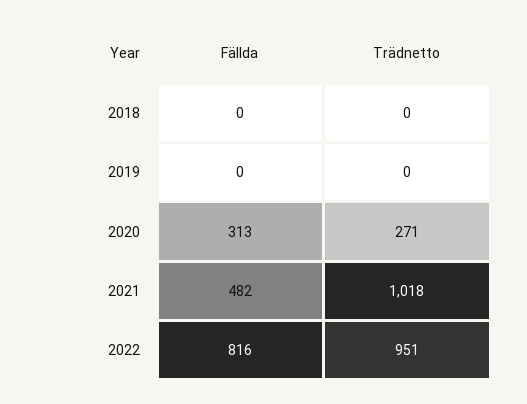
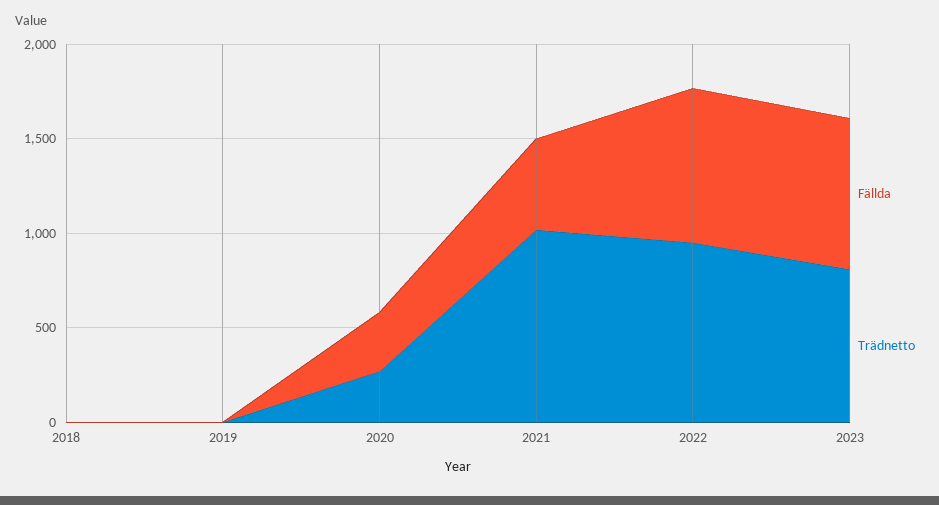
Fällda, 2023: none -> 800
Trädnetto, 2023: none -> 800

